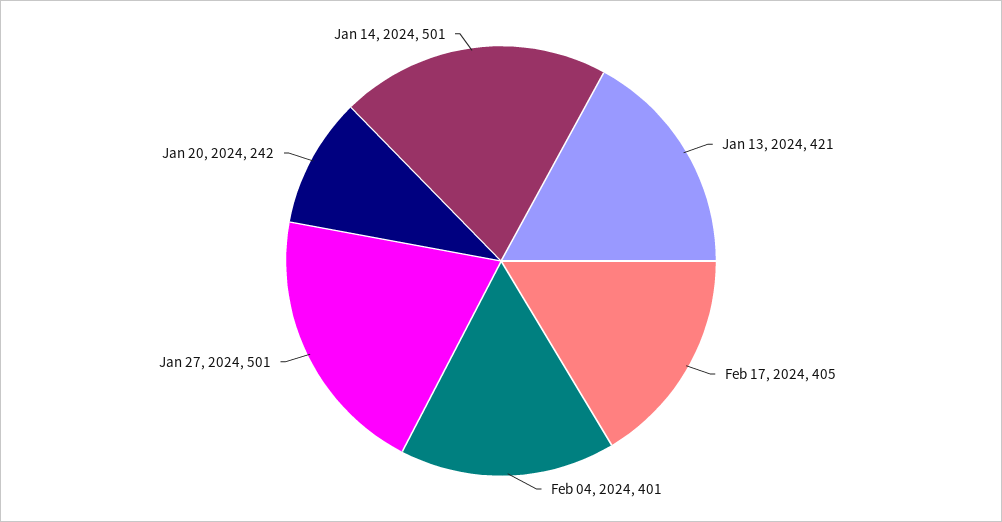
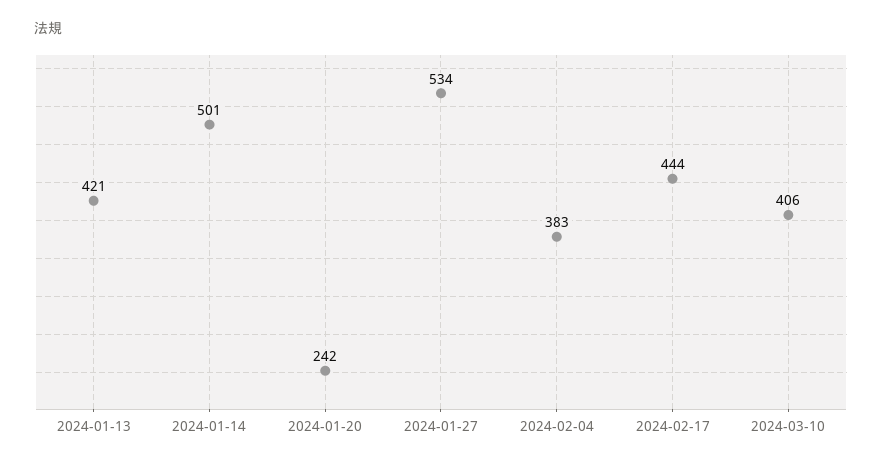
Feb 17, 2024: 405 -> 444
Feb 04, 2024: 401 -> 383
Jan 27, 2024: 501 -> 534
2024-03-10: none -> 406

